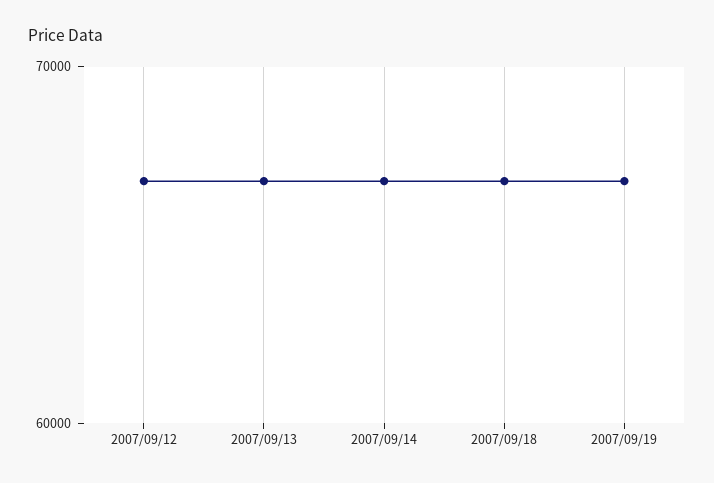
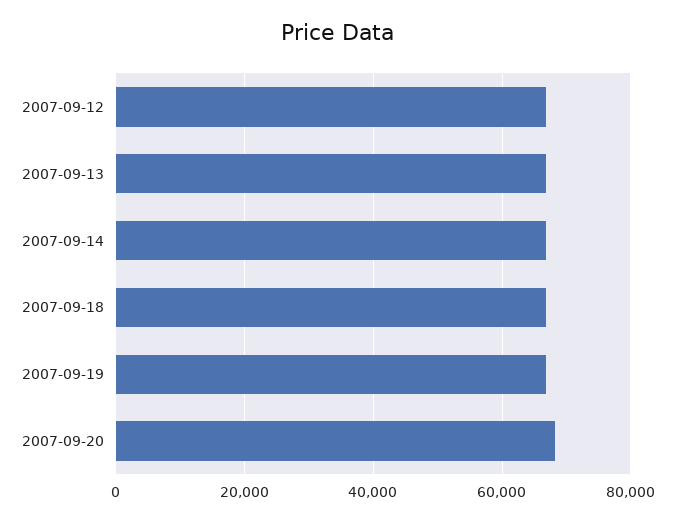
2007-09-20: none -> 68000

